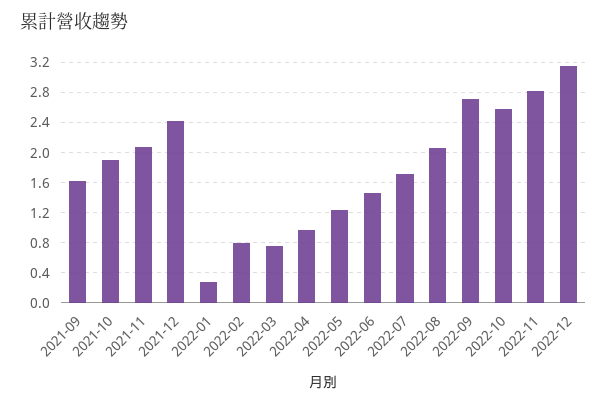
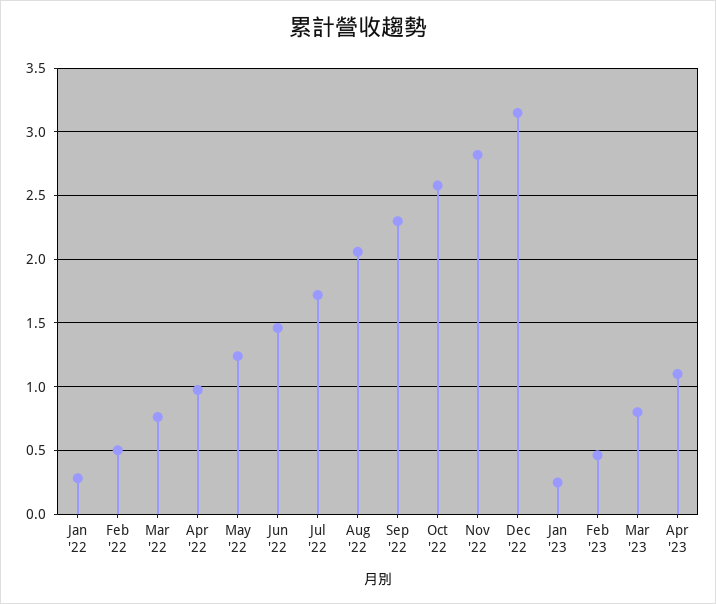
2021-09: 1.6 -> none
2021-10: 1.9 -> none
2021-11: 2.1 -> none
2021-12: 2.4 -> none
2022-02: 0.8 -> 0.5
2022-09: 2.7 -> 2.3
Jan '23: none -> 0.25
Feb '23: none -> 0.45
Mar '23: none -> 0.8
Apr '23: none -> 1.1

